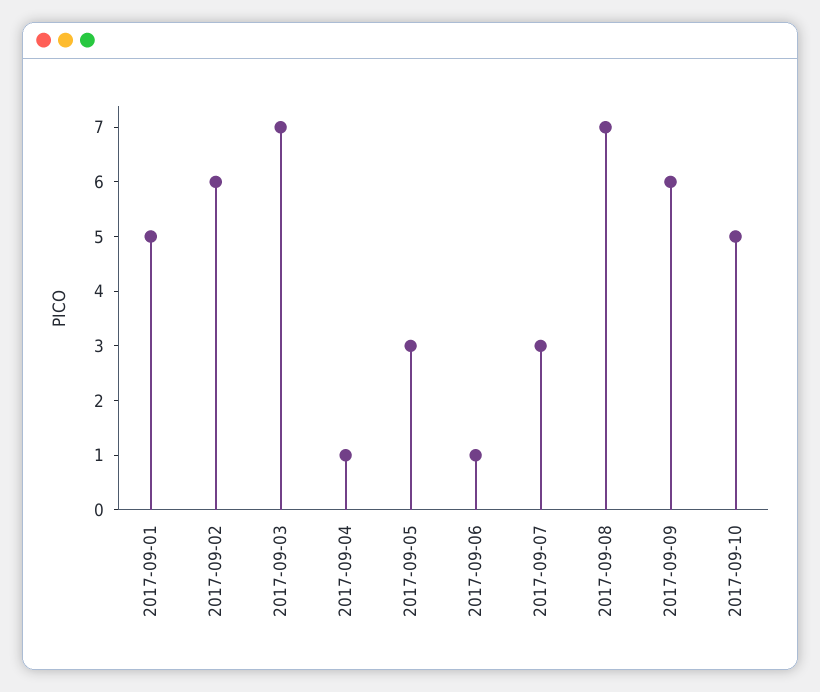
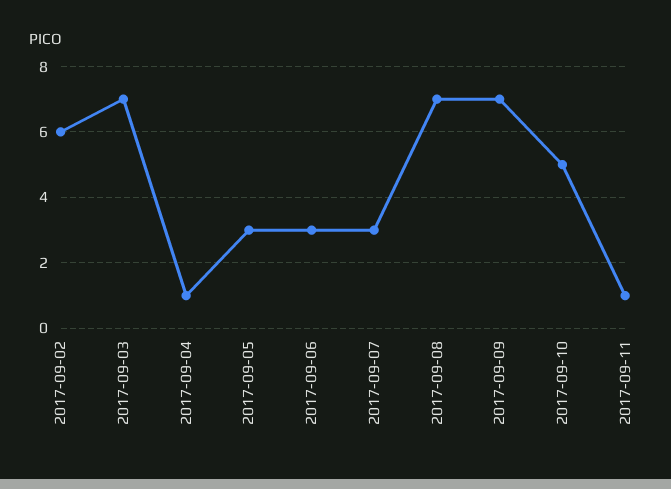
2017-09-01: 5 -> none
2017-09-06: 1 -> 3
2017-09-09: 6 -> 7
2017-09-11: none -> 1

